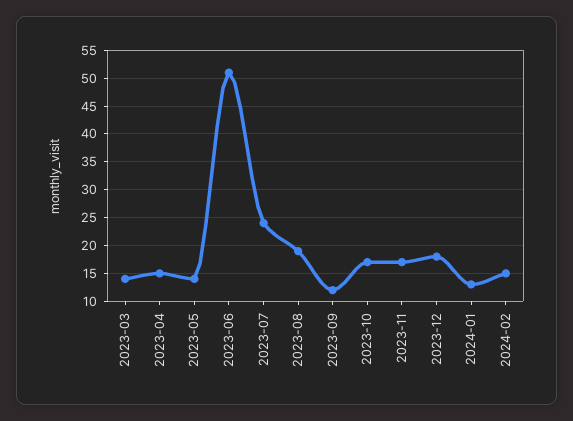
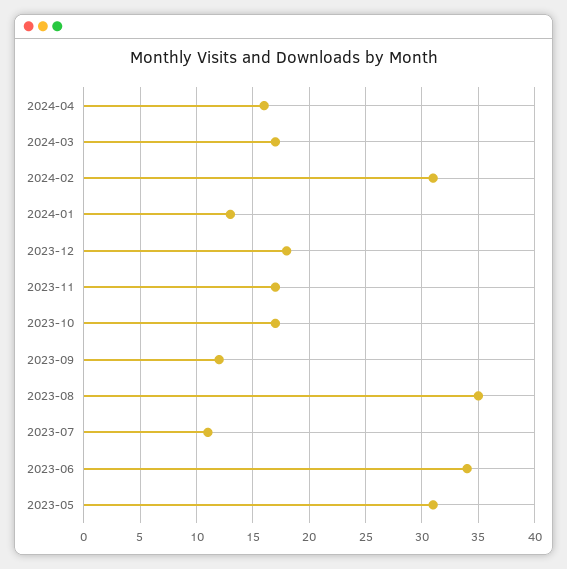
2023-03: 15 -> none
2023-04: 15 -> none
2023-05: 15 -> 31
2023-06: 50 -> 34
2023-07: 25 -> 11
2023-08: 20 -> 35
2024-02: 15 -> 31
2024-04: none -> 16
2024-03: none -> 17

